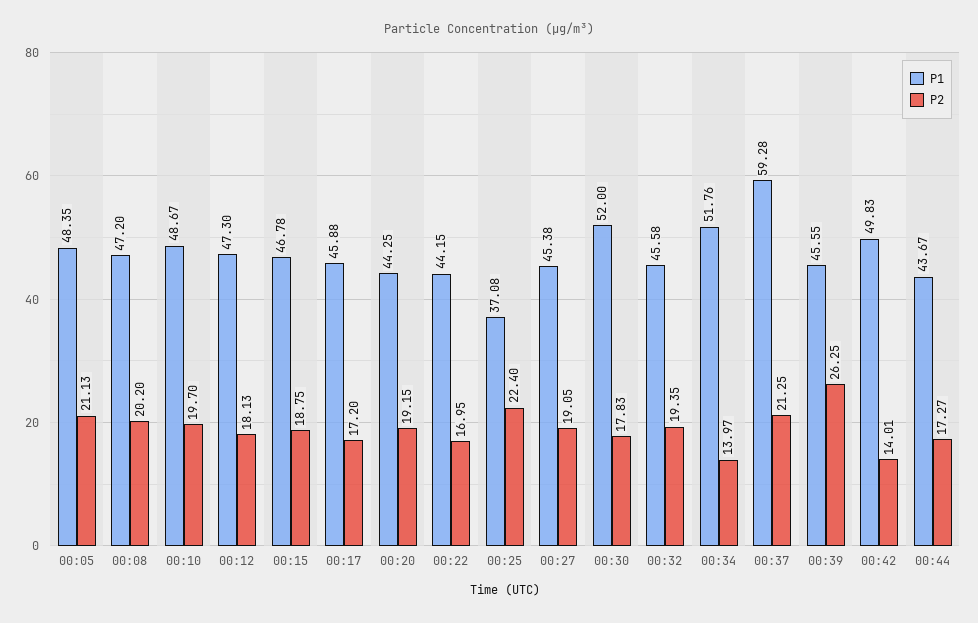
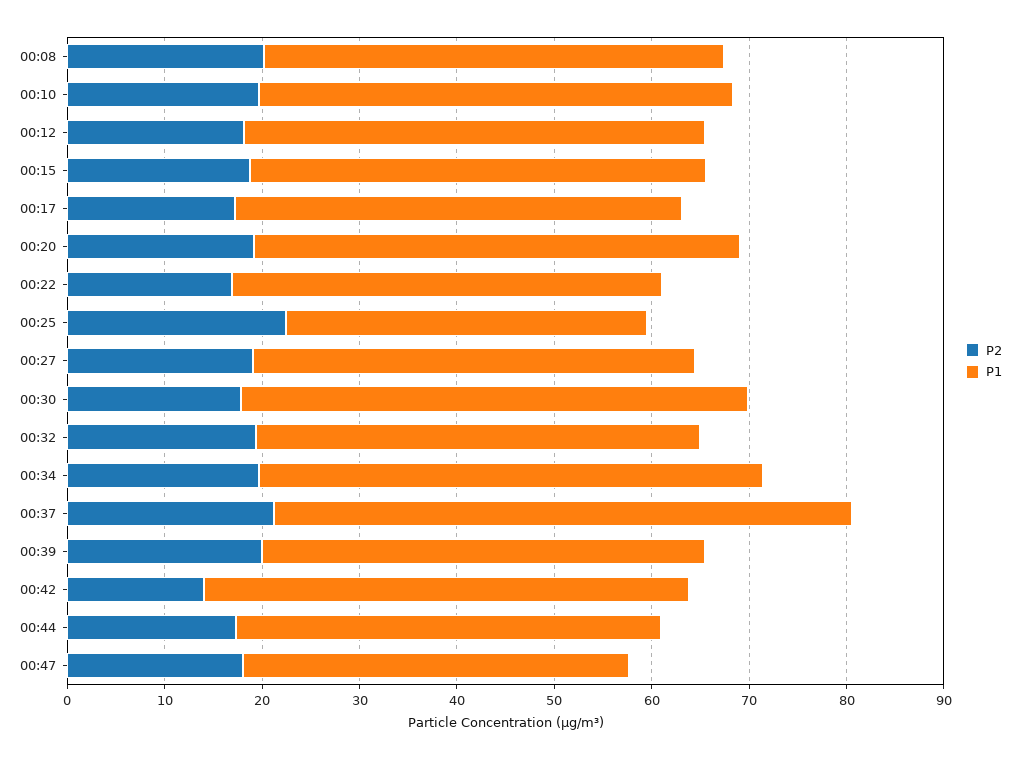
P1, 00:05: 48.35 -> none
P2, 00:05: 21.13 -> none
P1, 00:20: 44.25 -> 50
P2, 00:34: 13.97 -> 20
P2, 00:39: 26.25 -> 20
P2, 00:47: none -> 18
P1, 00:47: none -> 40

